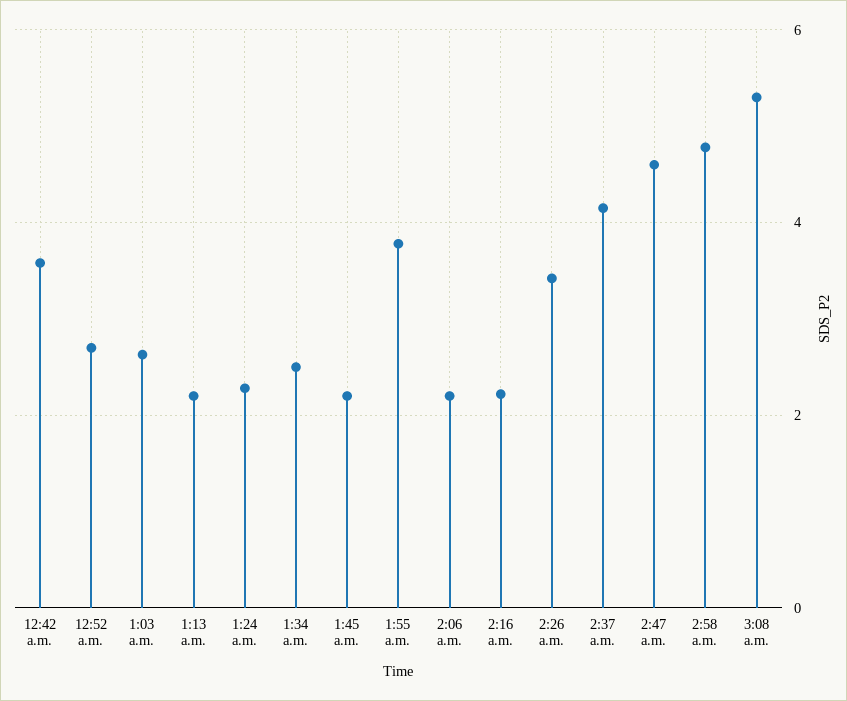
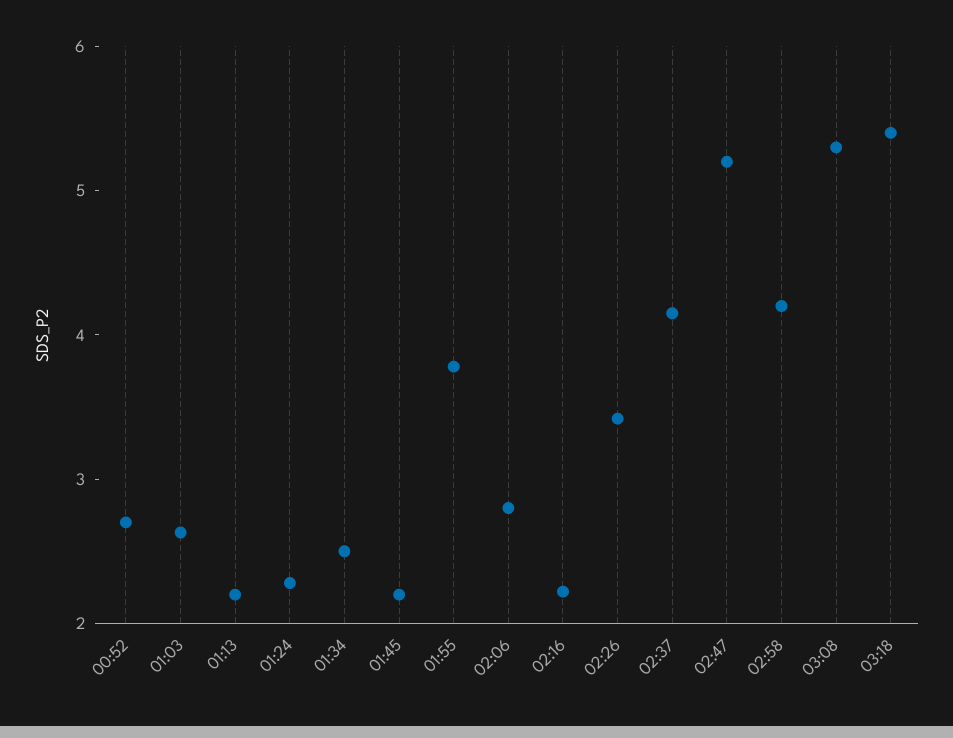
12:42 a.m.: 3.6 -> none
2:06 a.m.: 2.2 -> 2.8
2:47 a.m.: 4.6 -> 5.2
2:58 a.m.: 4.8 -> 4.2
03:18: none -> 5.4

